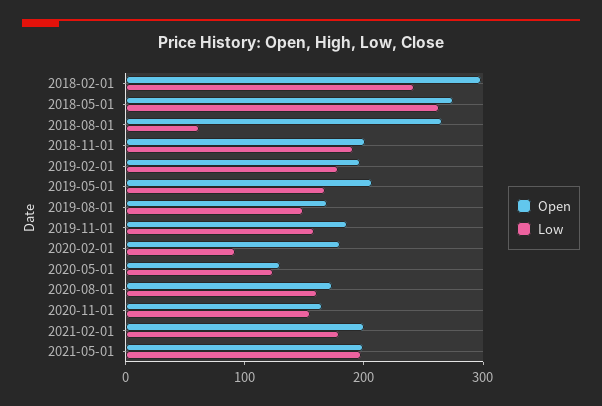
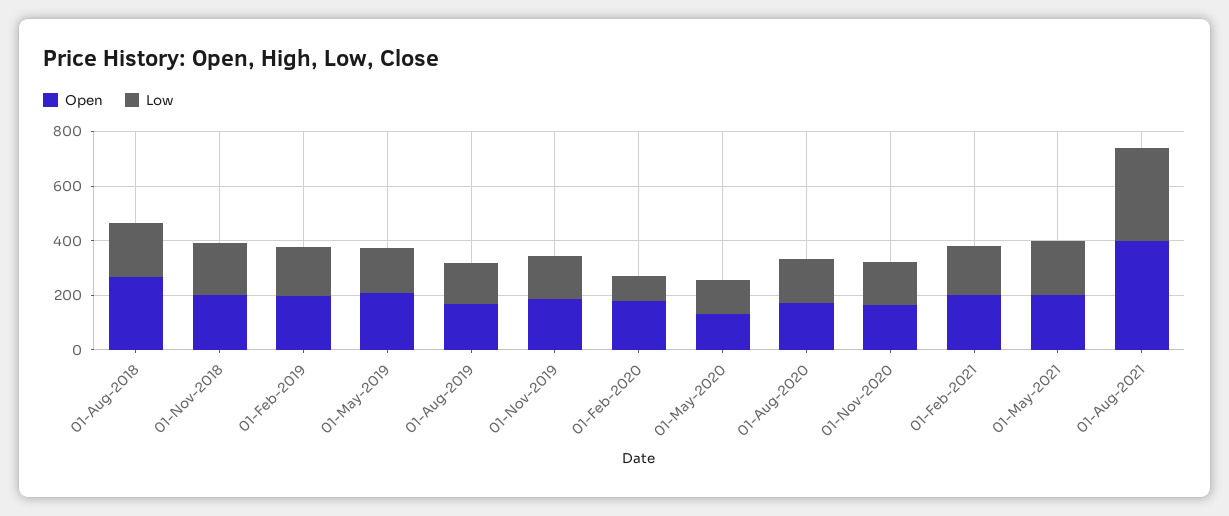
Open, 2018-02-01: 300 -> none
Low, 2018-02-01: 240 -> none
Open, 2018-05-01: 280 -> none
Low, 2018-05-01: 260 -> none
Low, 2018-08-01: 60 -> 200
Open, 01-Aug-2021: none -> 400
Low, 01-Aug-2021: none -> 350

